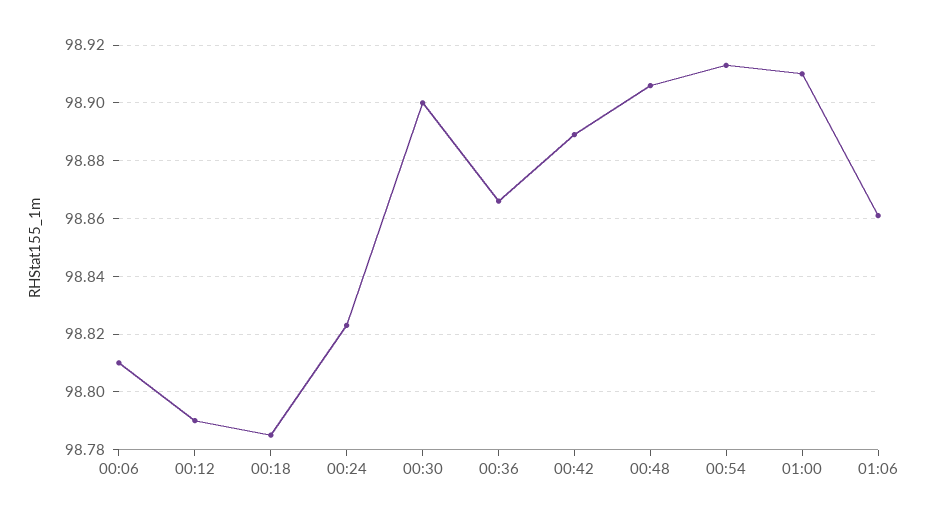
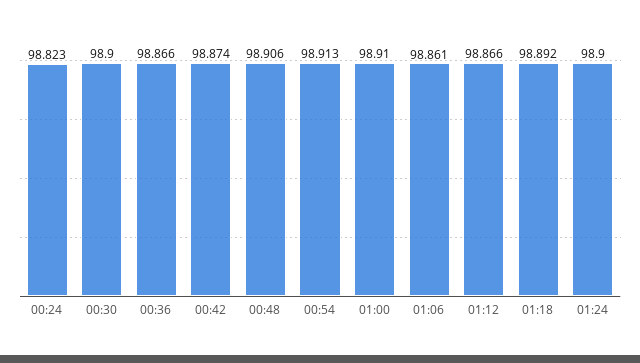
00:06: 98.81 -> none
00:12: 98.79 -> none
00:18: 98.785 -> none
00:42: 98.89 -> 98.874
01:12: none -> 98.866
01:18: none -> 98.892
01:24: none -> 98.9

